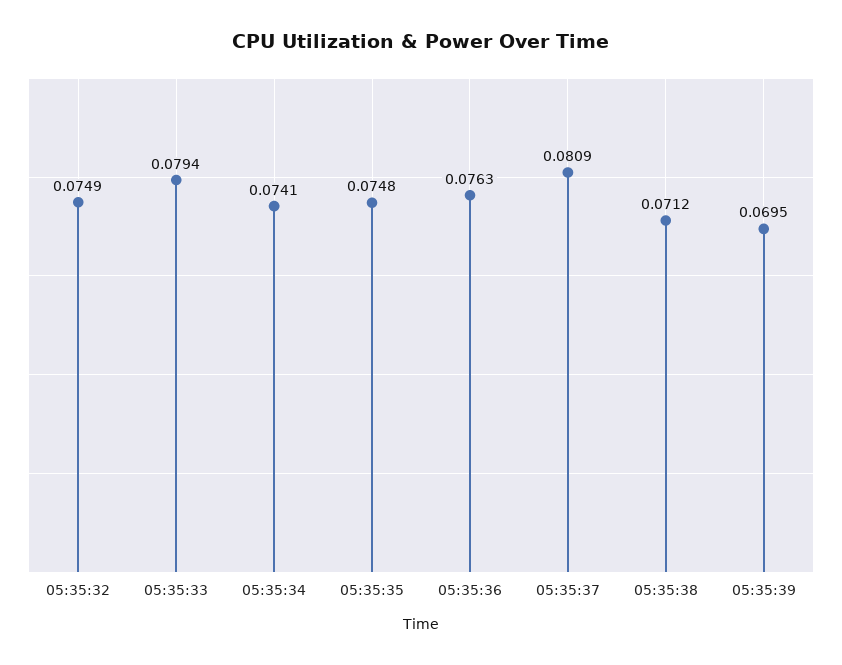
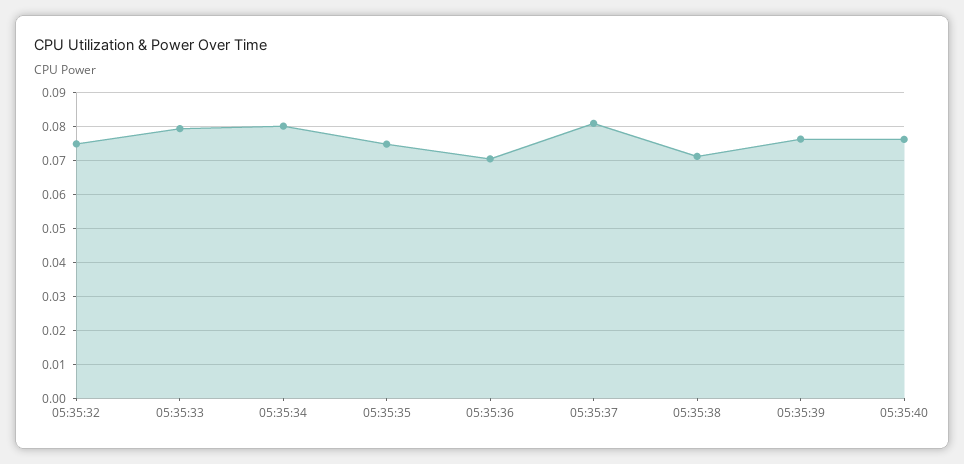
05:35:34: 0.0741 -> 0.08
05:35:36: 0.0763 -> 0.07
05:35:39: 0.0695 -> 0.076
05:35:40: none -> 0.076

